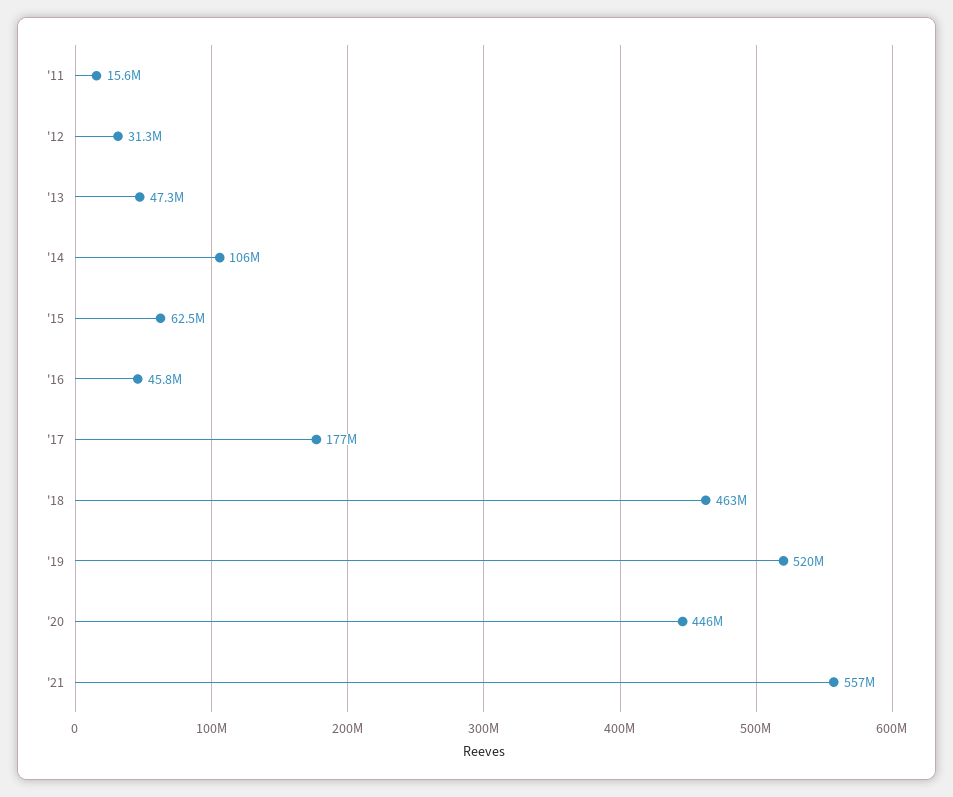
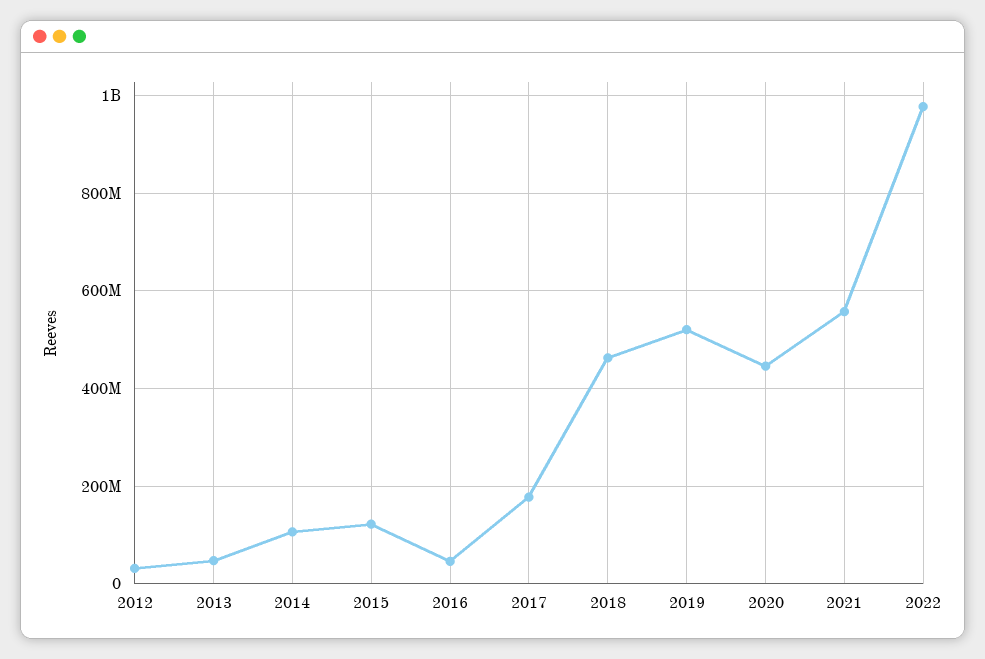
'11: 15600000 -> none
'15: 62500000 -> 120000000
2022: none -> 980000000

